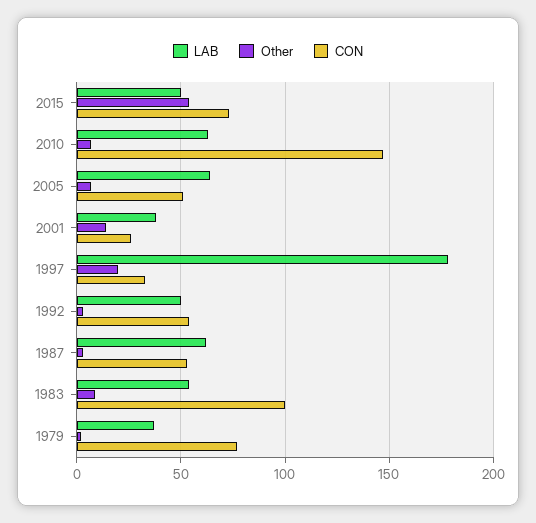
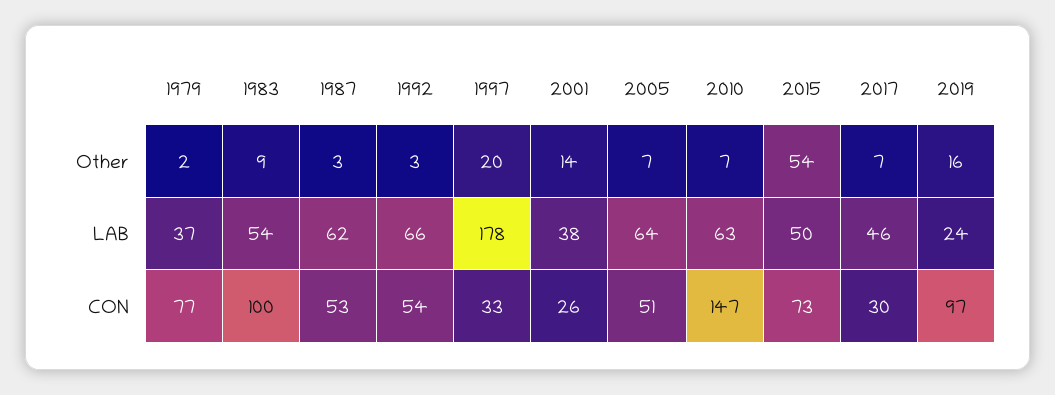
LAB, 1992: 50 -> 66
Other, 2017: none -> 7
Other, 2019: none -> 16
LAB, 2017: none -> 46
LAB, 2019: none -> 24
CON, 2017: none -> 30
CON, 2019: none -> 97

